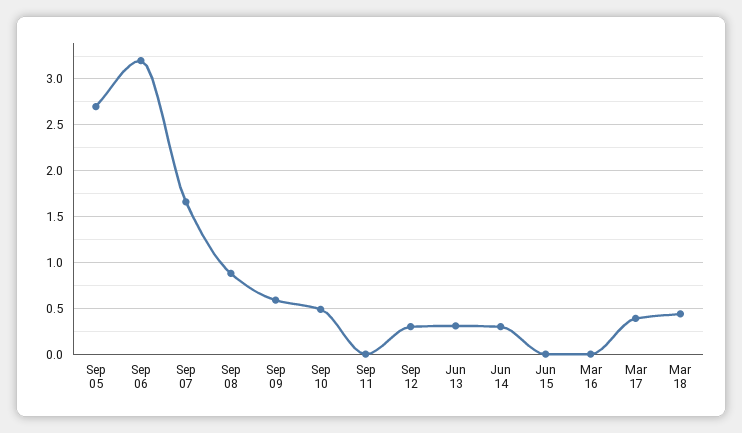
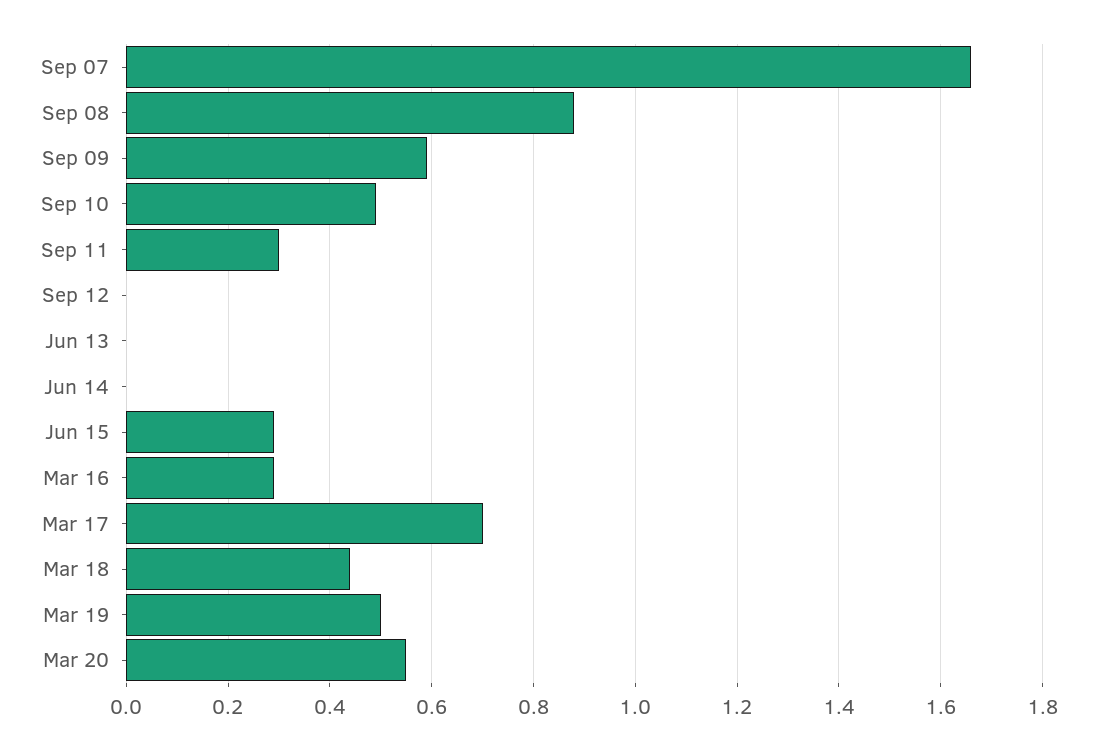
Sep 05: 2.7 -> none
Sep 06: 3.2 -> none
Sep 11: 0 -> 0.3
Sep 12: 0.3 -> 0
Jun 13: 0.3 -> 0
Jun 14: 0.3 -> 0
Jun 15: 0 -> 0.3
Mar 16: 0 -> 0.3
Mar 17: 0.4 -> 0.7
Mar 19: none -> 0.5
Mar 20: none -> 0.55

